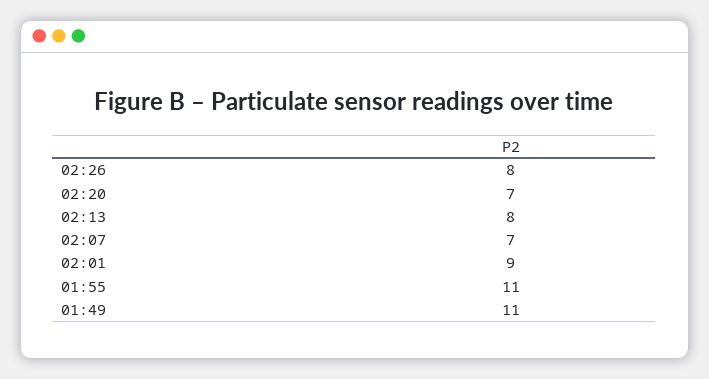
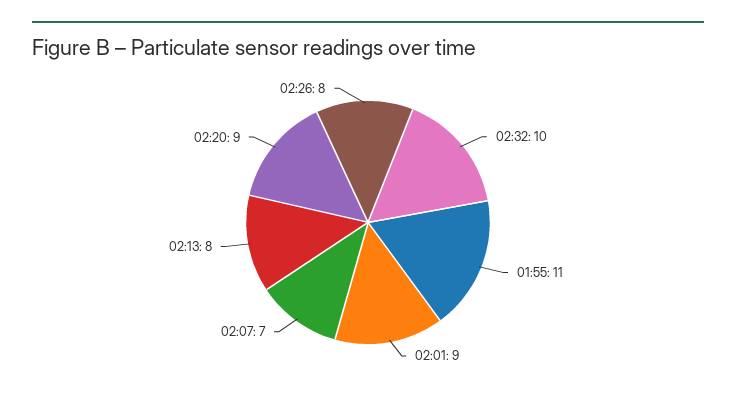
02:20: 7 -> 9
01:49: 11 -> none
02:32: none -> 10

